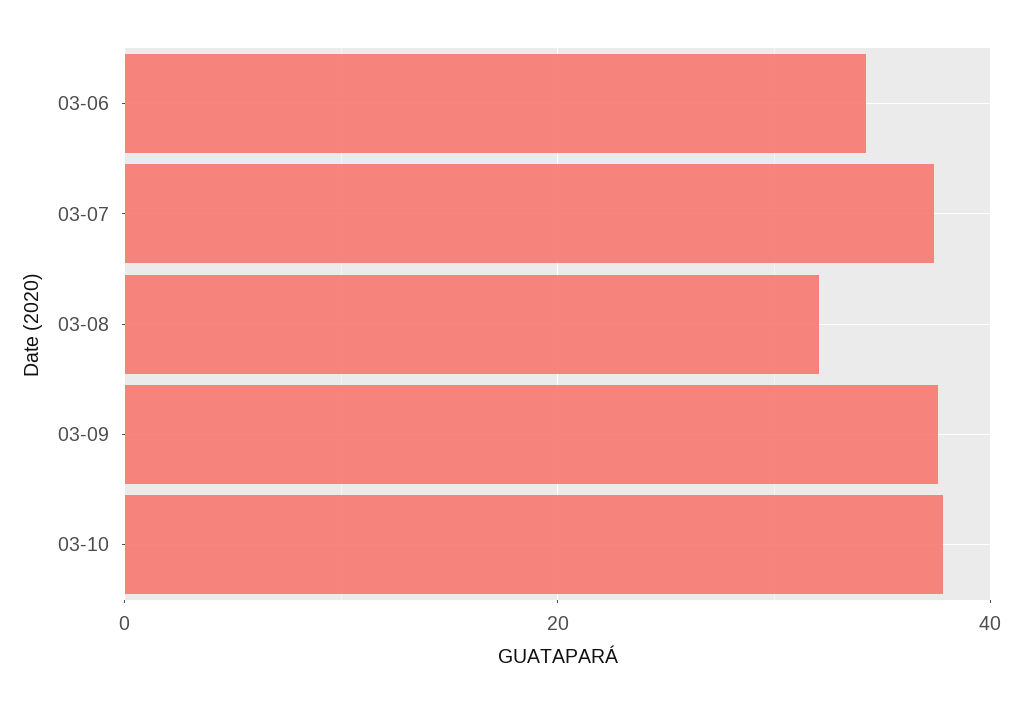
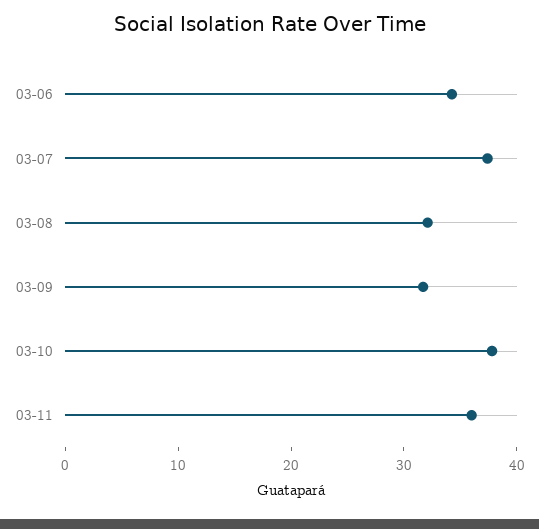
03-09: 38 -> 32
03-11: none -> 36

